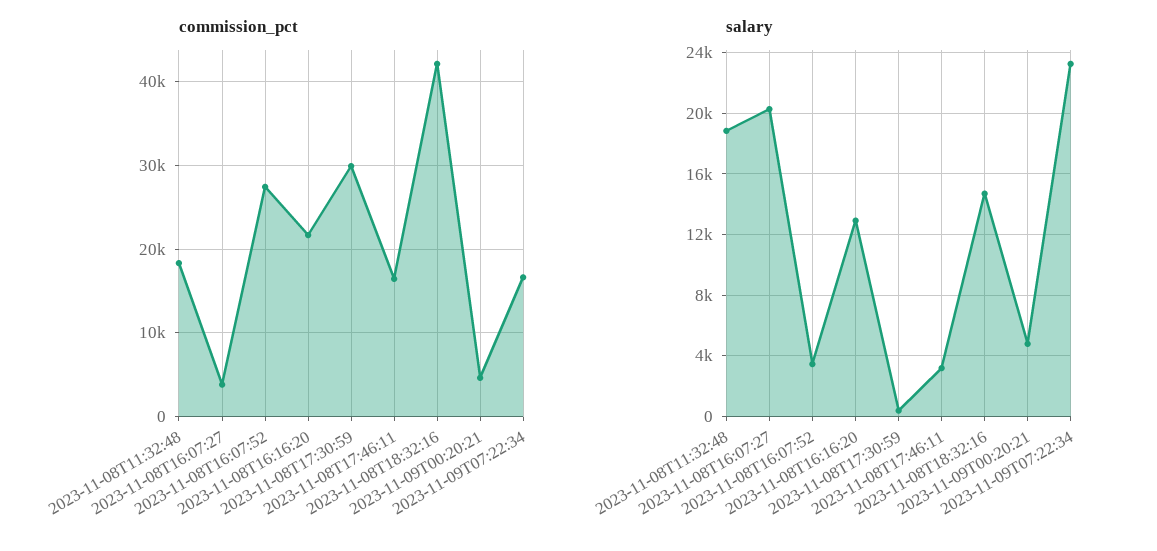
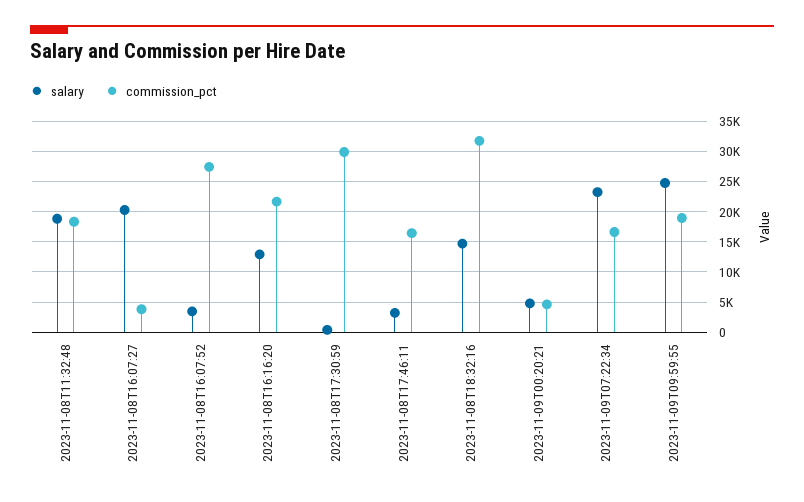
commission_pct, 2023-11-08T18:32:16: 42000 -> 32000
salary, 2023-11-09T09:59:55: none -> 25000
commission_pct, 2023-11-09T09:59:55: none -> 19000

